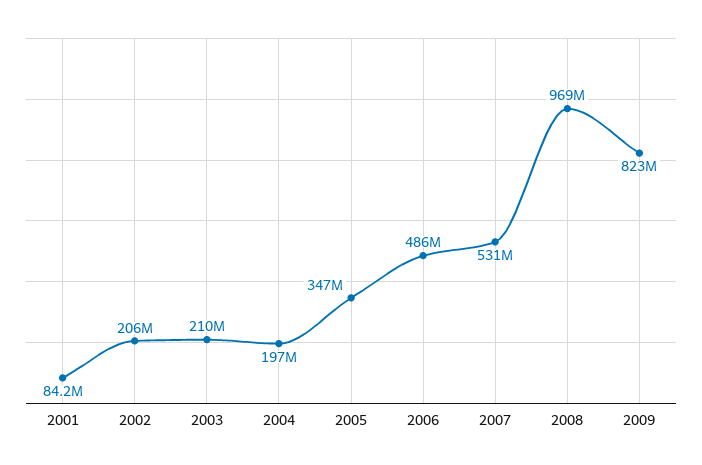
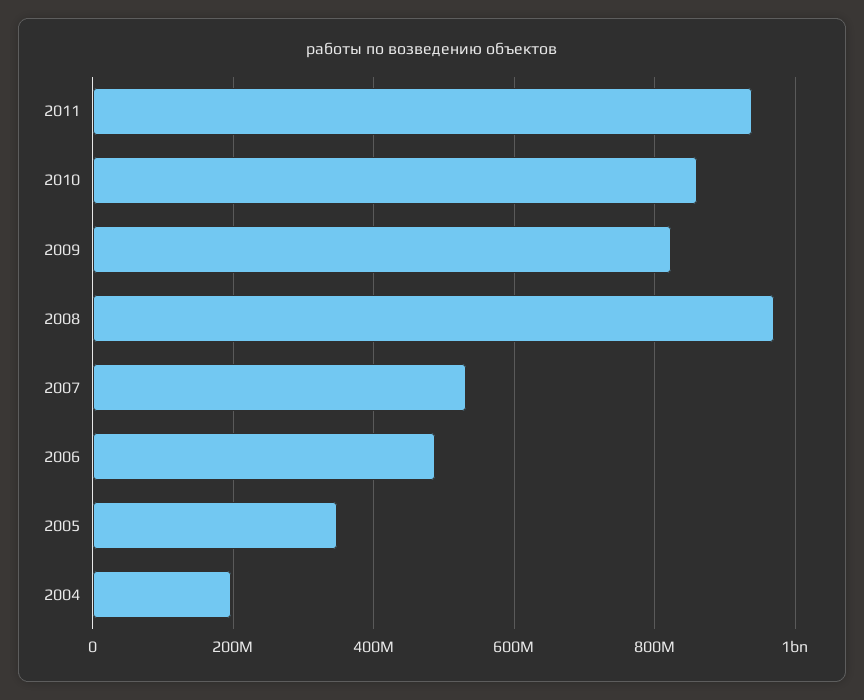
2001: 84200000 -> none
2002: 206000000 -> none
2003: 210000000 -> none
2011: none -> 940000000
2010: none -> 860000000

